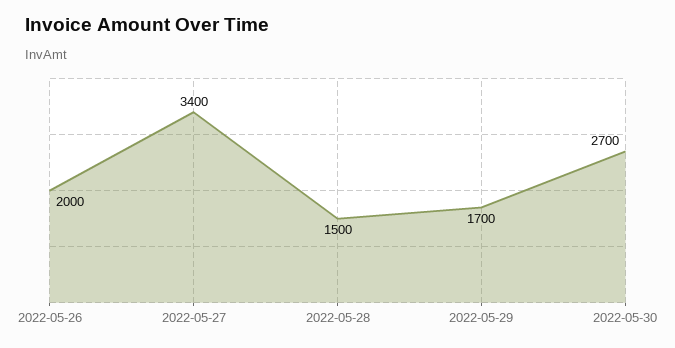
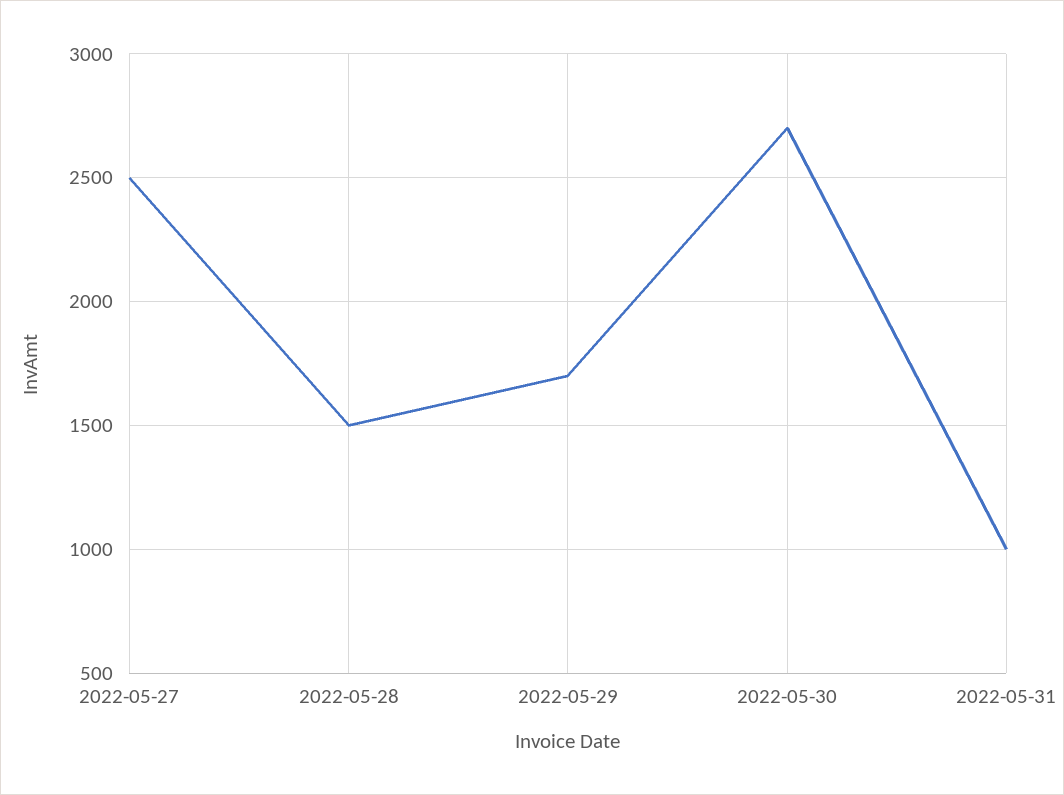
2022-05-26: 2000 -> none
2022-05-27: 3400 -> 2500
2022-05-31: none -> 1000

